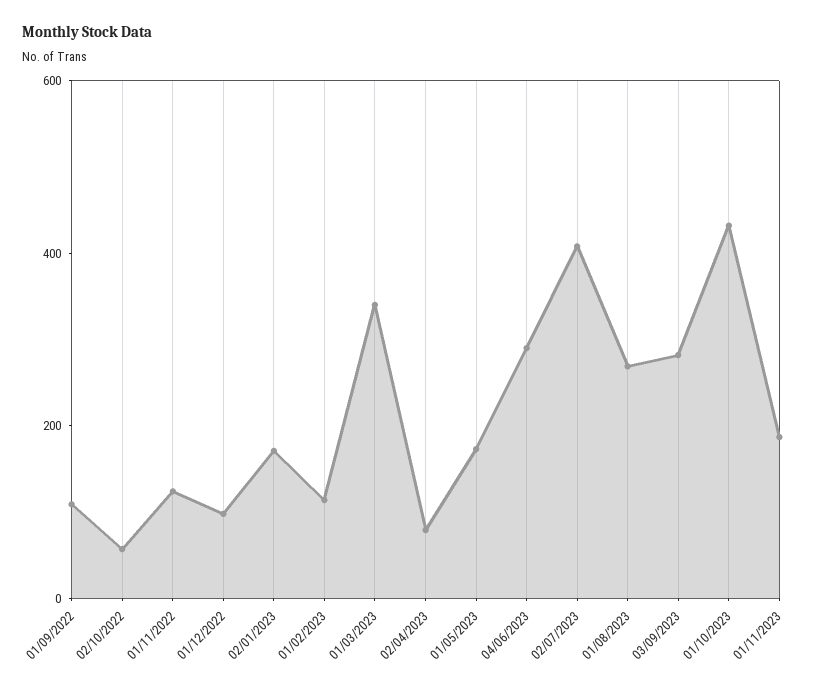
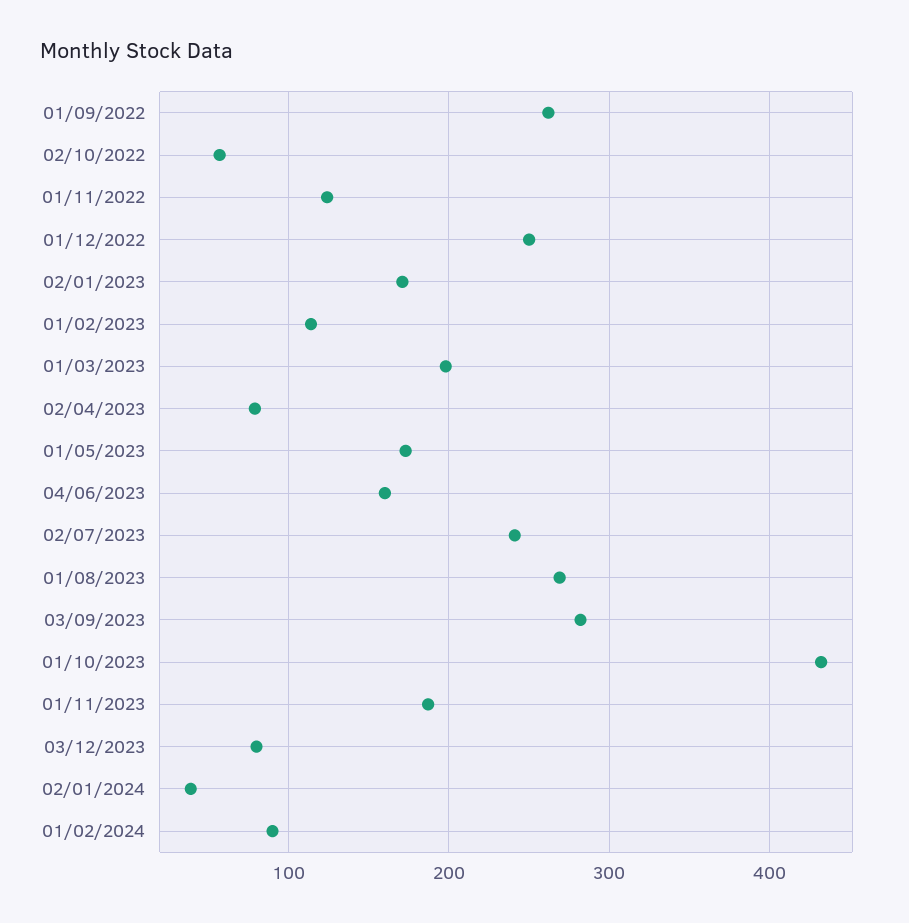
01/09/2022: 100 -> 260
01/12/2022: 100 -> 250
01/03/2023: 350 -> 200
04/06/2023: 300 -> 160
02/07/2023: 400 -> 240
03/12/2023: none -> 80
02/01/2024: none -> 40
01/02/2024: none -> 90

